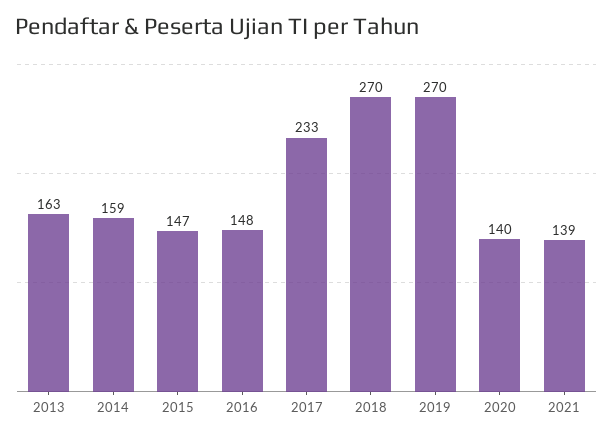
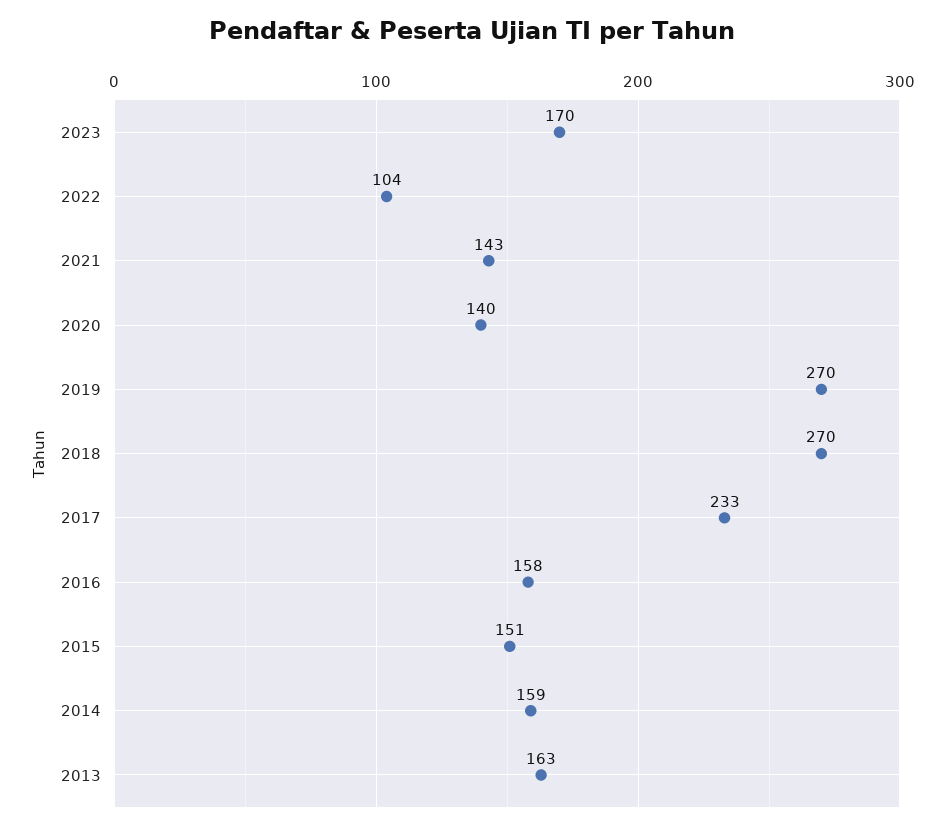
2015: 147 -> 151
2016: 148 -> 158
2021: 139 -> 143
2023: none -> 170
2022: none -> 104

